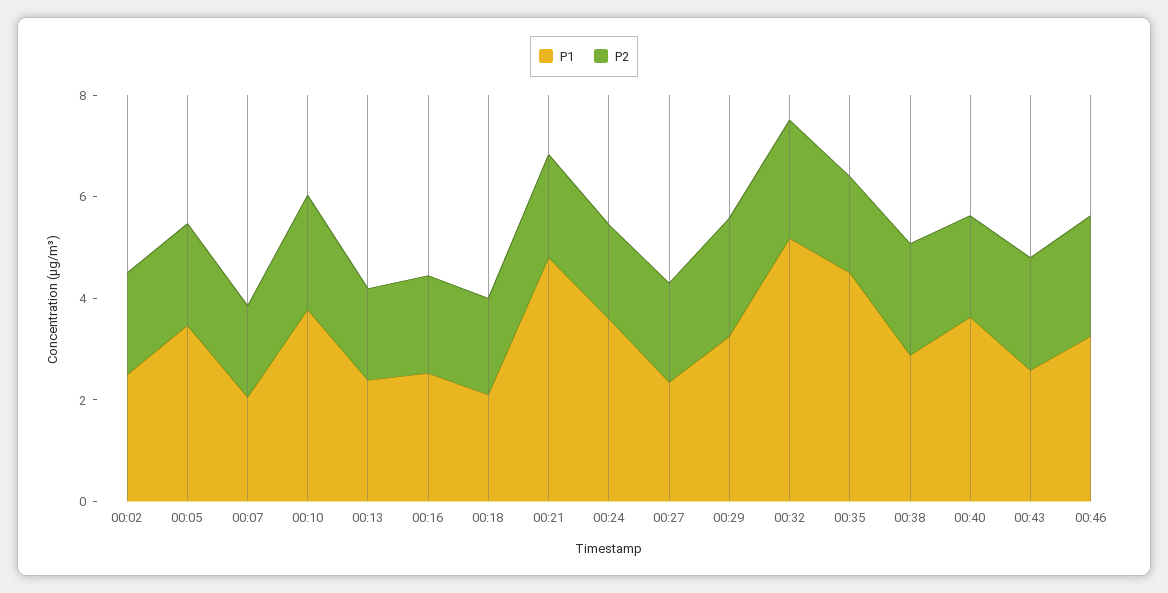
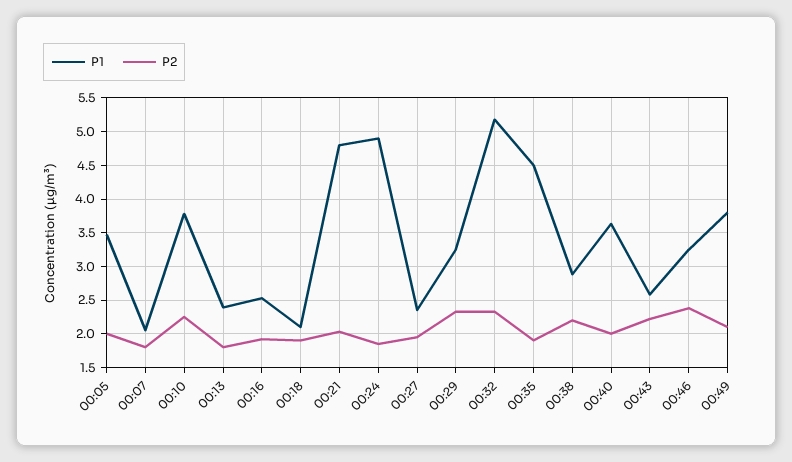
P1, 00:02: 2.5 -> none
P2, 00:02: 2 -> none
P1, 00:24: 3.5 -> 4.9
P1, 00:49: none -> 3.8
P2, 00:49: none -> 2.1

